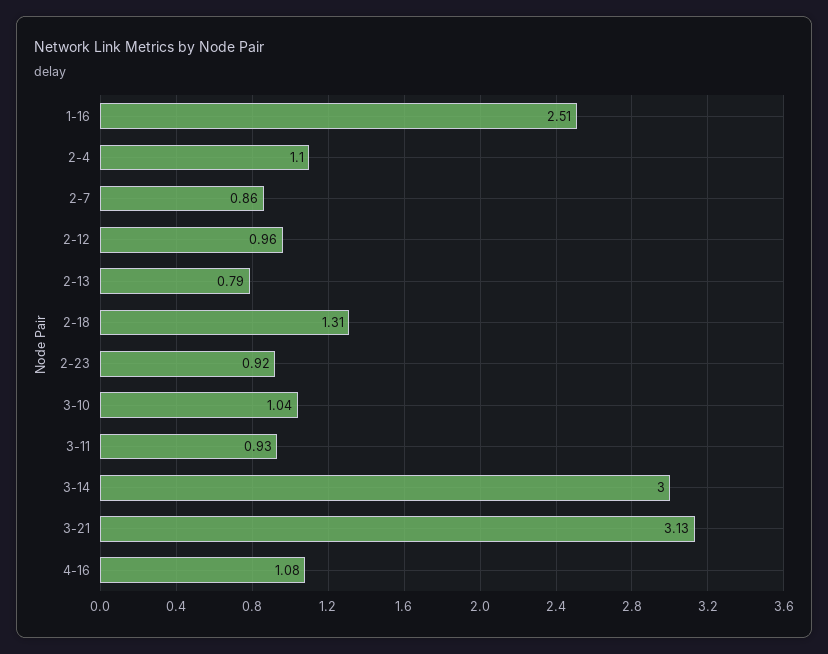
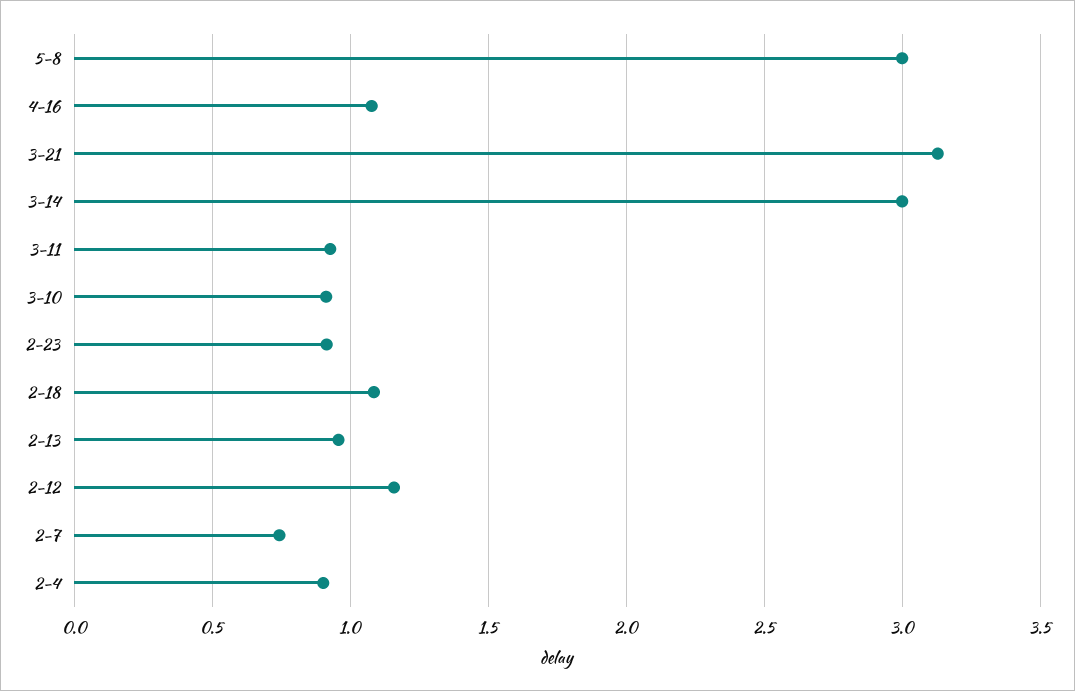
1-16: 2.51 -> none
2-4: 1.1 -> 0.9
2-7: 0.86 -> 0.75
2-12: 0.96 -> 1.15
2-13: 0.79 -> 0.95
2-18: 1.31 -> 1.1
3-10: 1.04 -> 0.9
5-8: none -> 3

